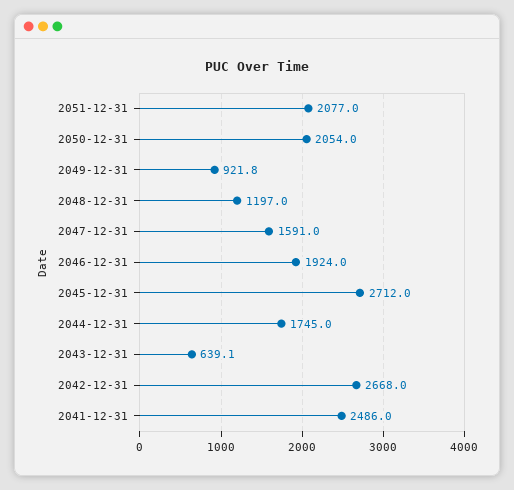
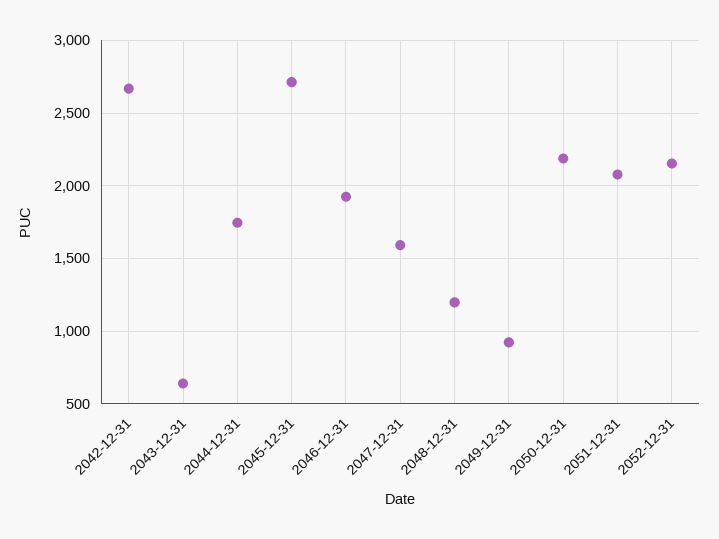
2050-12-31: 2054 -> 2200
2041-12-31: 2486 -> none
2052-12-31: none -> 2150

